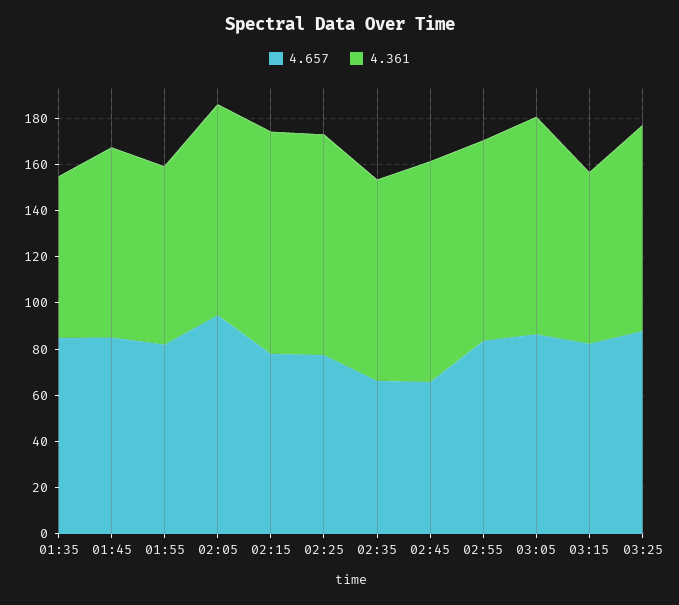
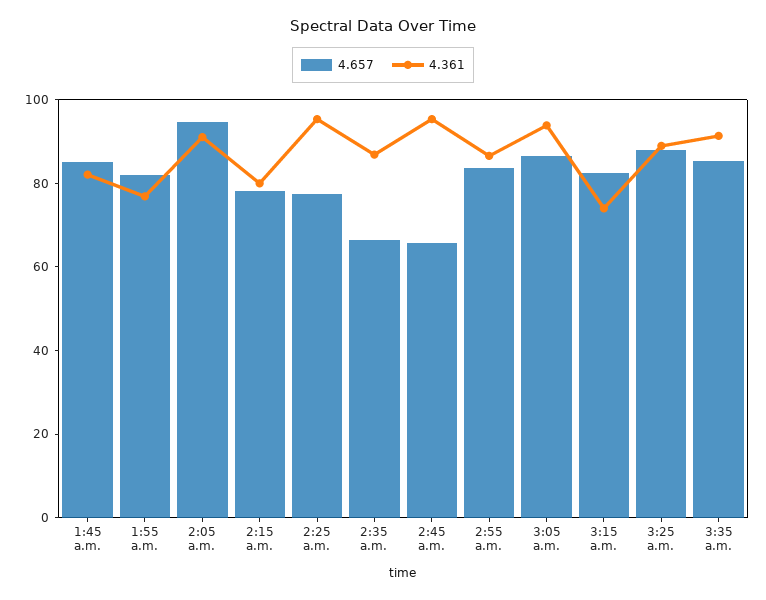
4.657, 01:35: 85 -> none
4.361, 01:35: 70 -> none
4.361, 02:15: 95 -> 80
4.657, 3:35 a.m.: none -> 85
4.361, 3:35 a.m.: none -> 90

